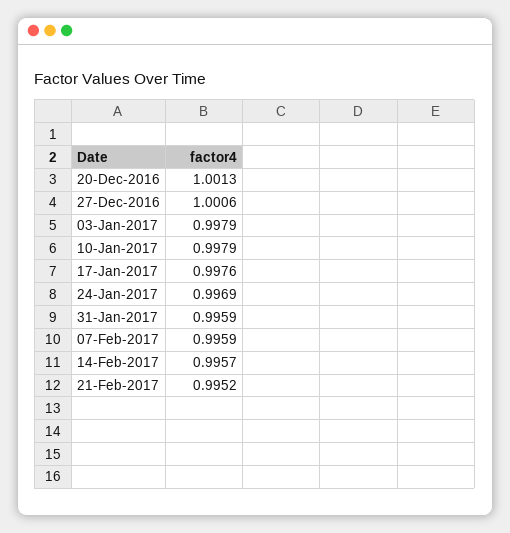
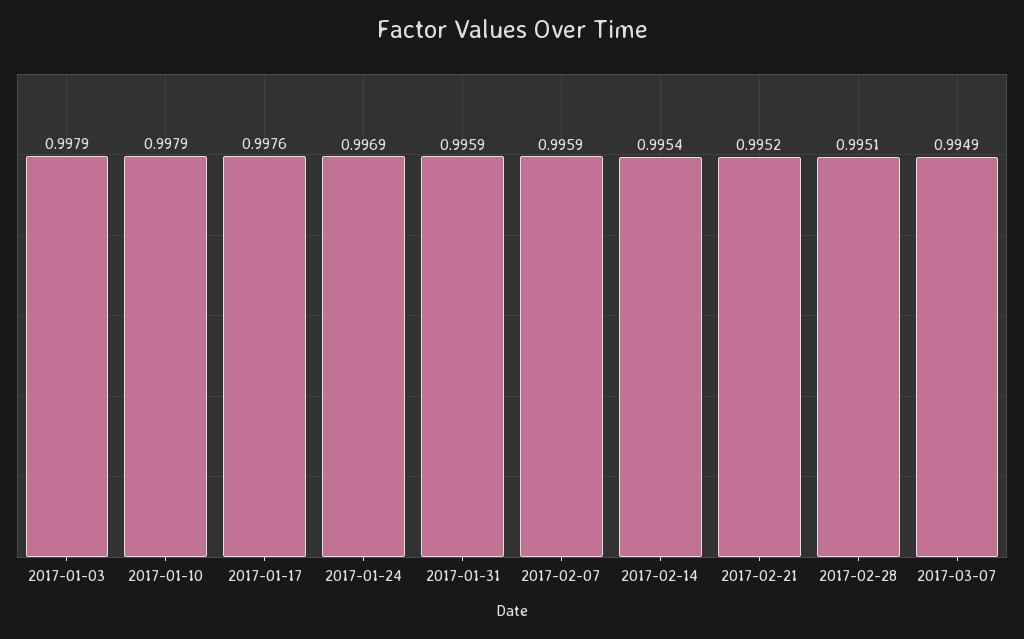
20-Dec-2016: 1.0013 -> none
27-Dec-2016: 1.0006 -> none
14-Feb-2017: 0.9957 -> 0.9954
2017-02-28: none -> 0.9951
2017-03-07: none -> 0.9949

